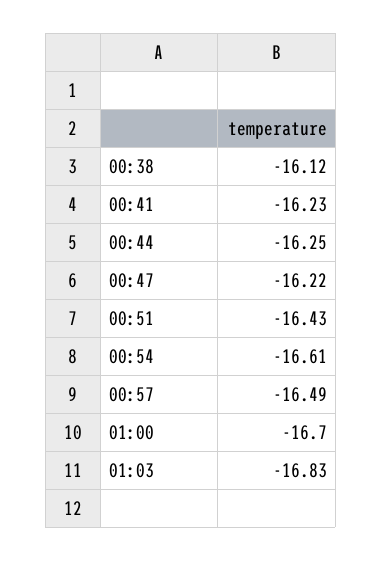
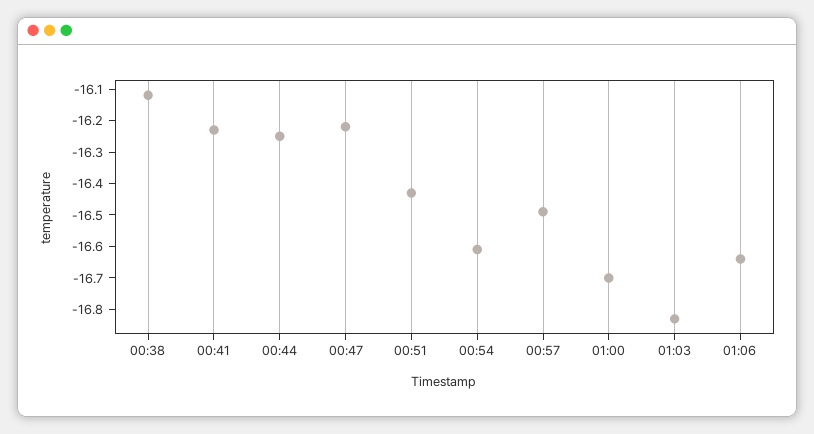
01:06: none -> -16.65

